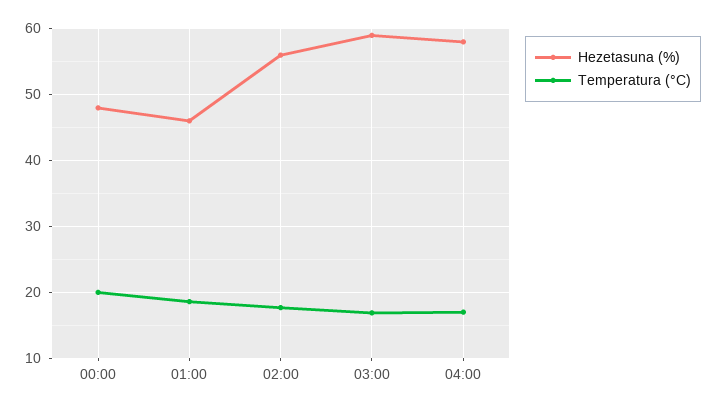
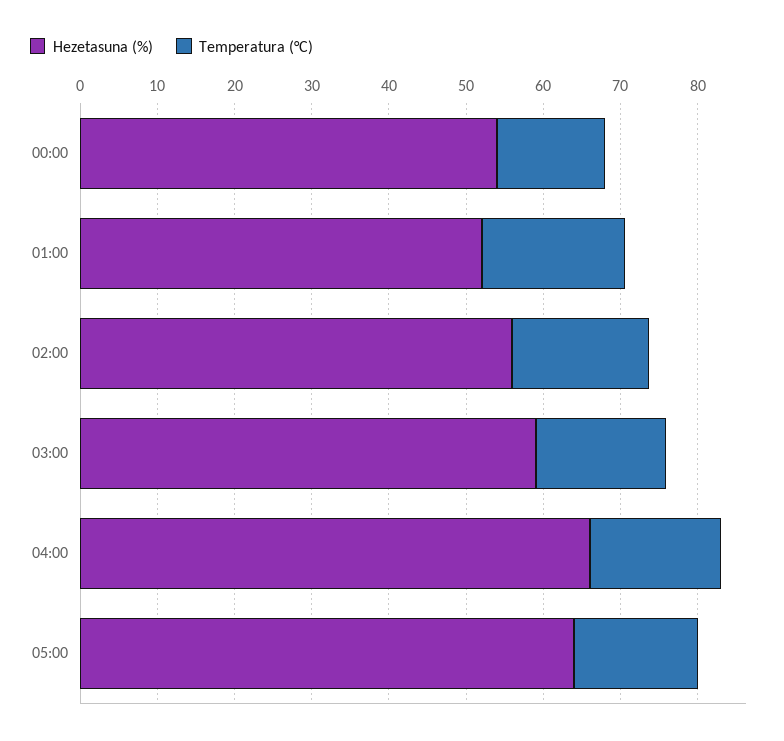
Hezetasuna (%), 00:00: 48 -> 54
Temperatura (°C), 00:00: 20 -> 14
Hezetasuna (%), 01:00: 46 -> 52
Hezetasuna (%), 04:00: 58 -> 66
Hezetasuna (%), 05:00: none -> 64
Temperatura (°C), 05:00: none -> 16

